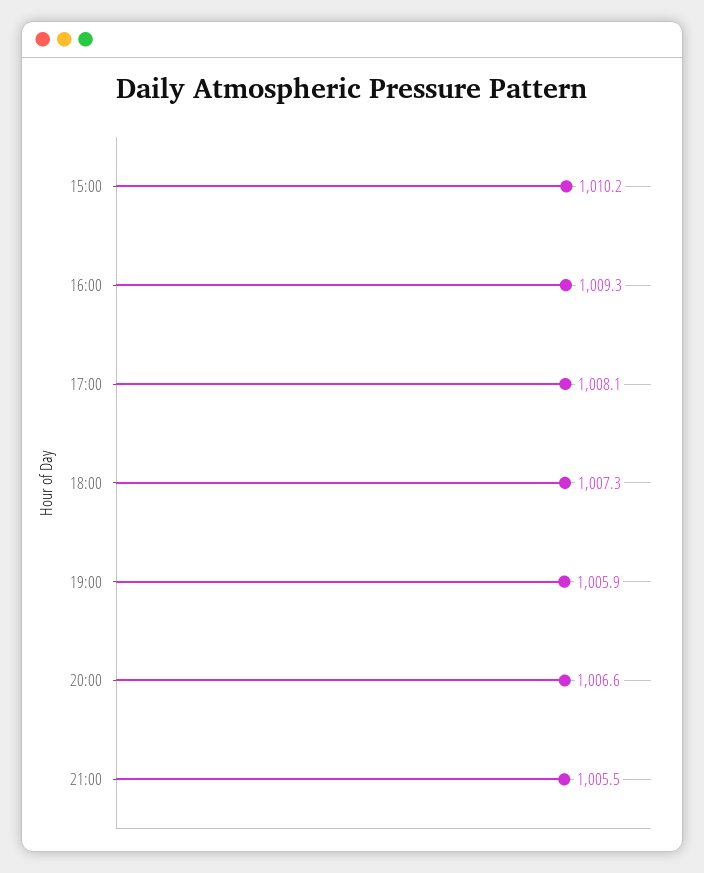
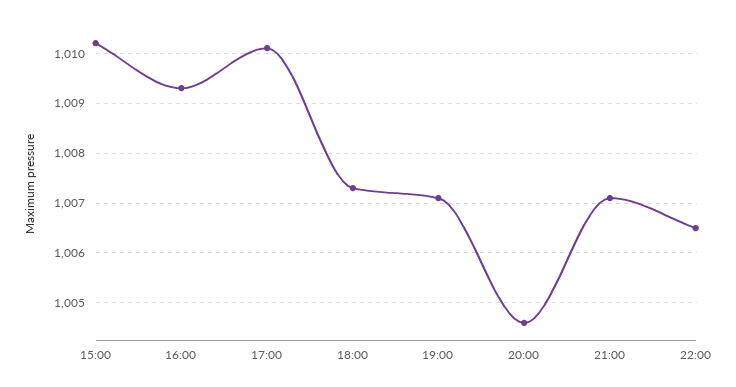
17:00: 1008.1 -> 1010
19:00: 1005.9 -> 1007
20:00: 1006.6 -> 1004.5
21:00: 1005.5 -> 1007
22:00: none -> 1006.5

